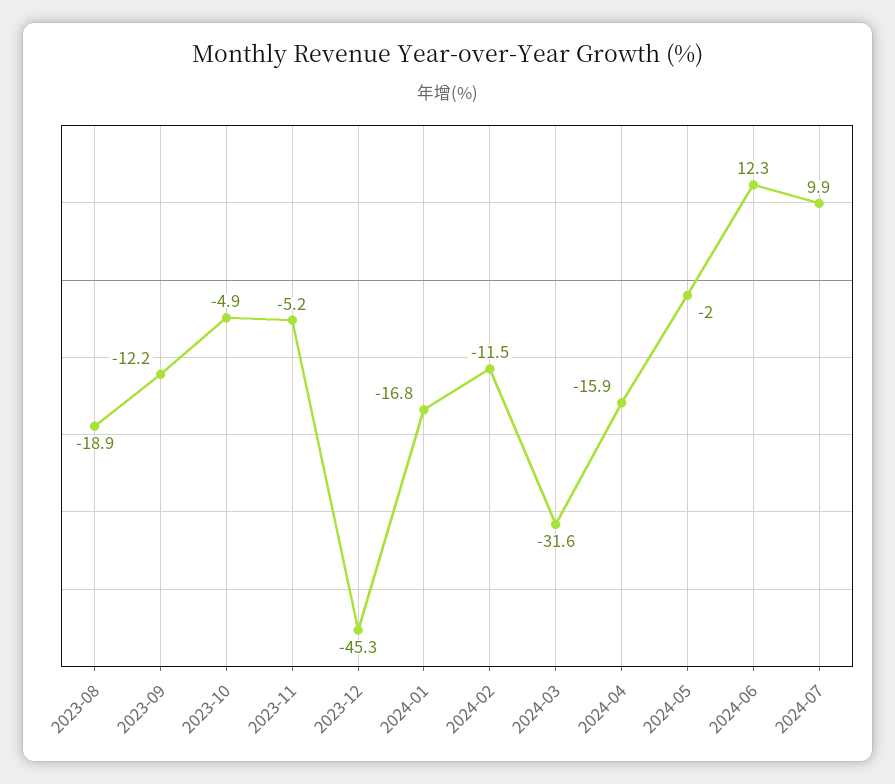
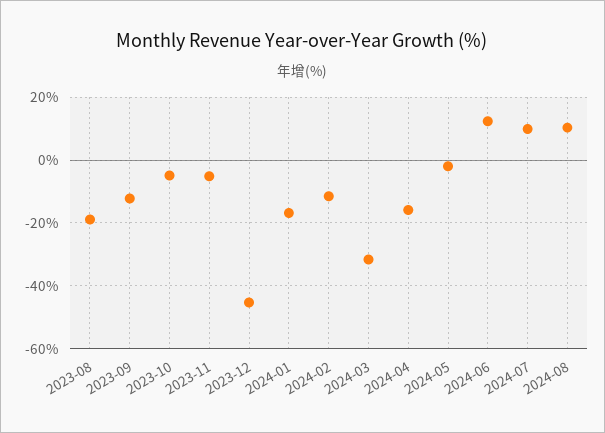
2024-08: none -> 10

